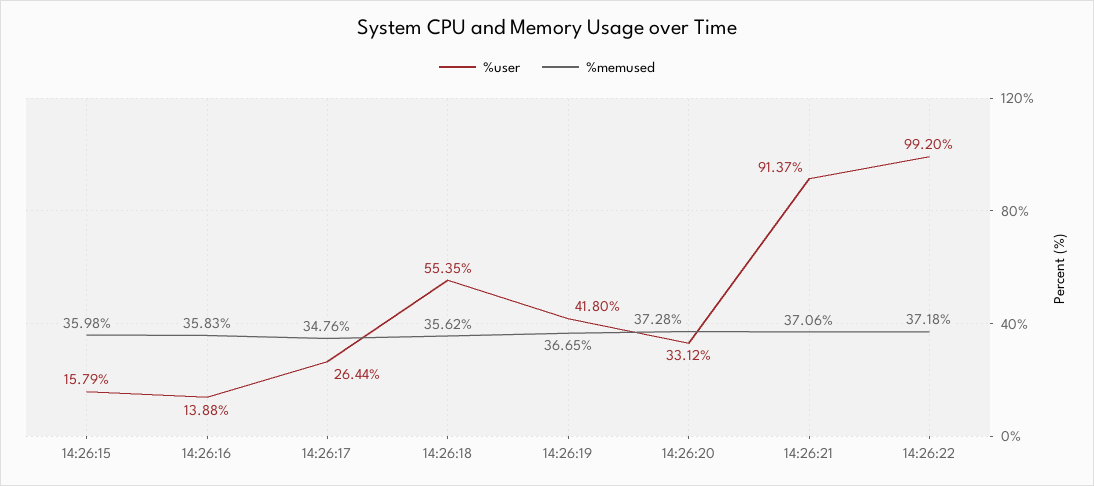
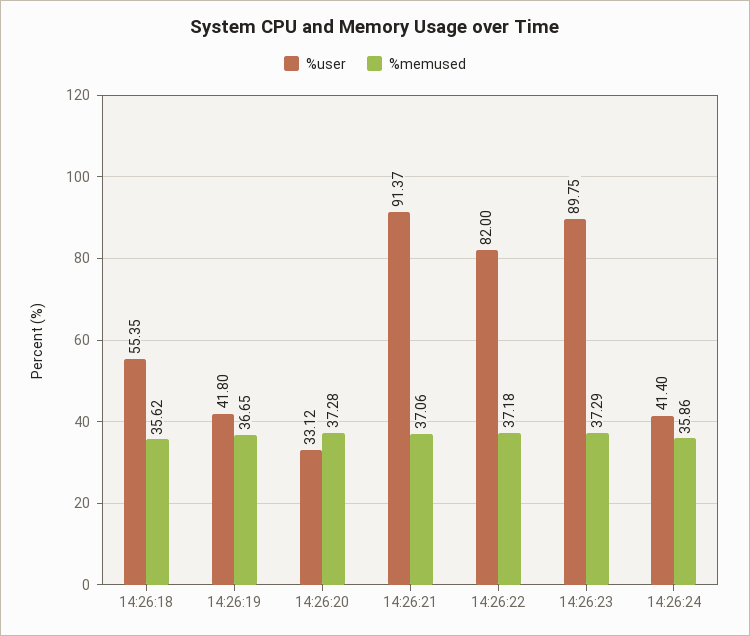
%user, 14:26:15: 15.79 -> none
%memused, 14:26:15: 35.98 -> none
%user, 14:26:16: 13.88 -> none
%memused, 14:26:16: 35.83 -> none
%user, 14:26:17: 26.44 -> none
%memused, 14:26:17: 34.76 -> none
%user, 14:26:22: 99.2 -> 82
%user, 14:26:23: none -> 89.75
%memused, 14:26:23: none -> 37.29
%user, 14:26:24: none -> 41.4
%memused, 14:26:24: none -> 35.86

